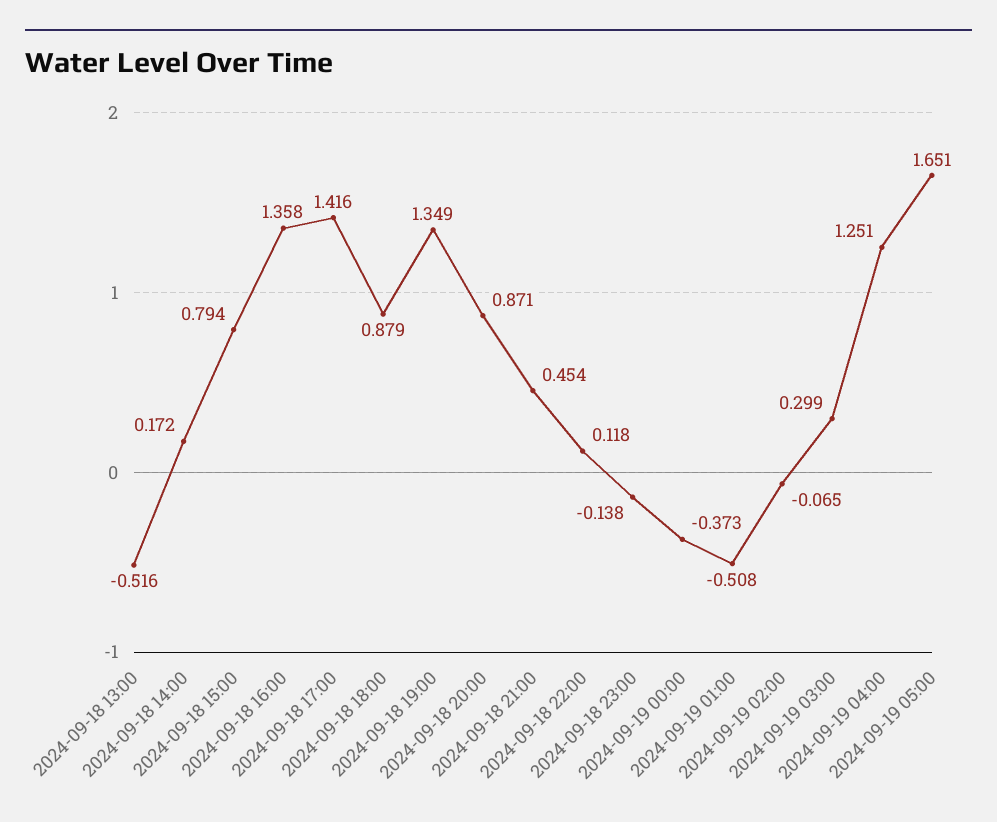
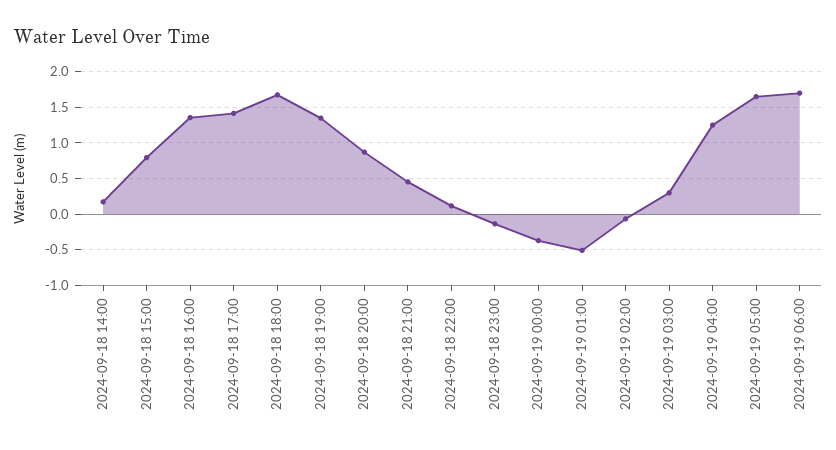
2024-09-18 13:00: -0.516 -> none
2024-09-18 18:00: 0.879 -> 1.7
2024-09-19 06:00: none -> 1.7

